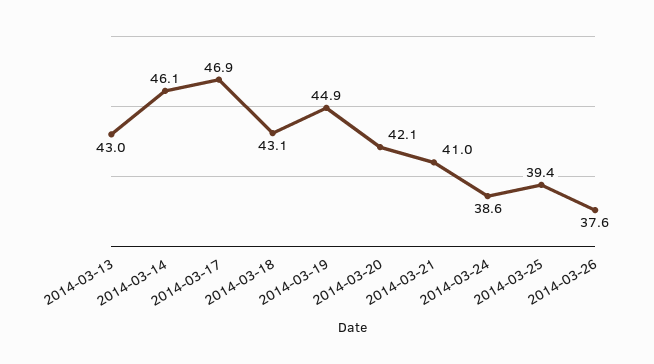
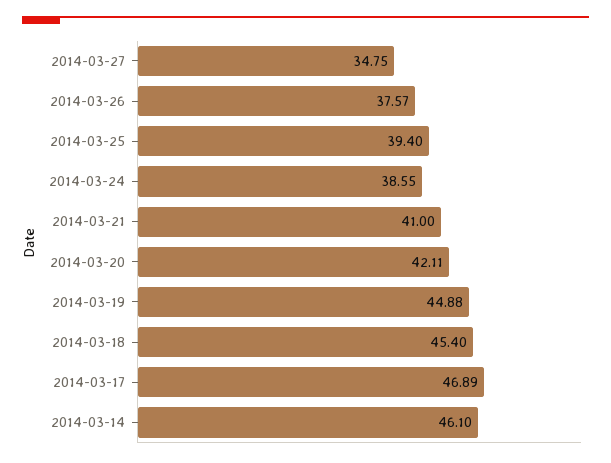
2014-03-13: 43 -> none
2014-03-18: 43.1 -> 45.4
2014-03-27: none -> 34.75

